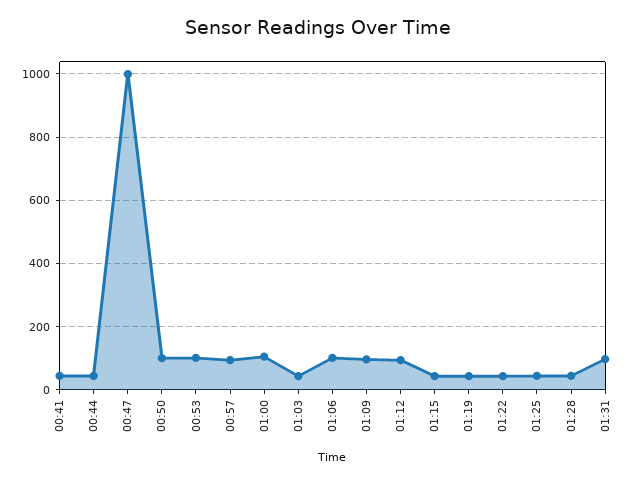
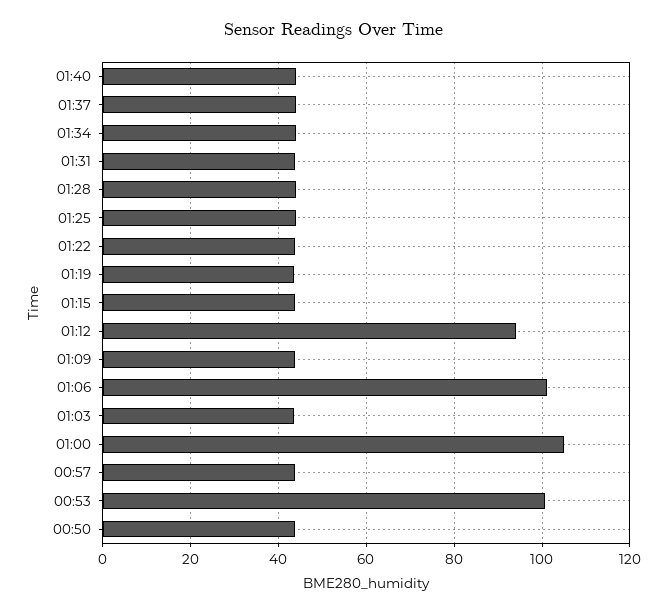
00:41: 40 -> none
00:44: 40 -> none
00:47: 1000 -> none
00:50: 100 -> 44
00:57: 100 -> 44
01:09: 100 -> 44
01:31: 100 -> 44
01:40: none -> 44
01:37: none -> 44
01:34: none -> 44

